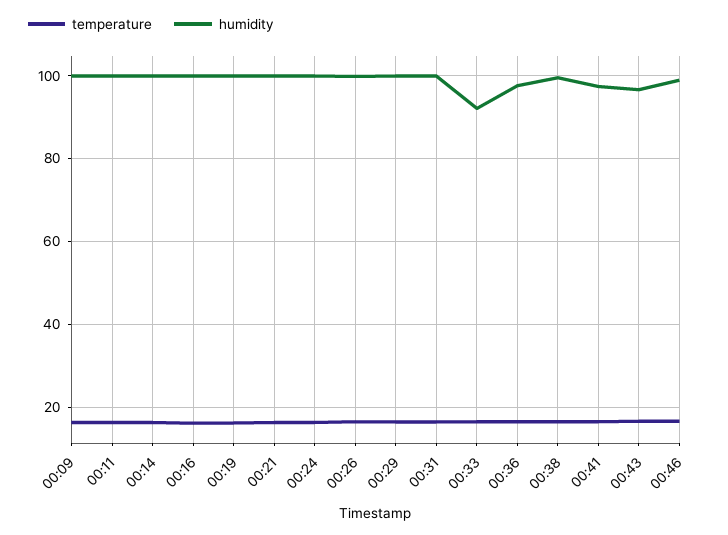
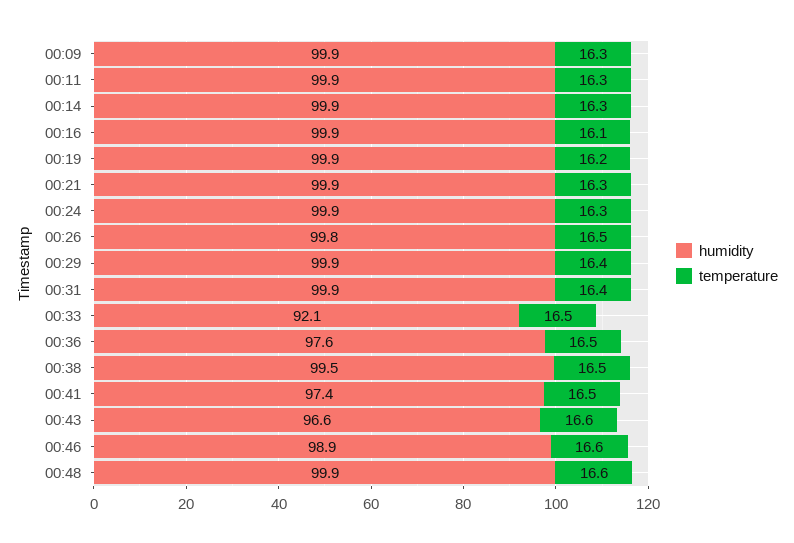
humidity, 00:48: none -> 99.9
temperature, 00:48: none -> 16.6

